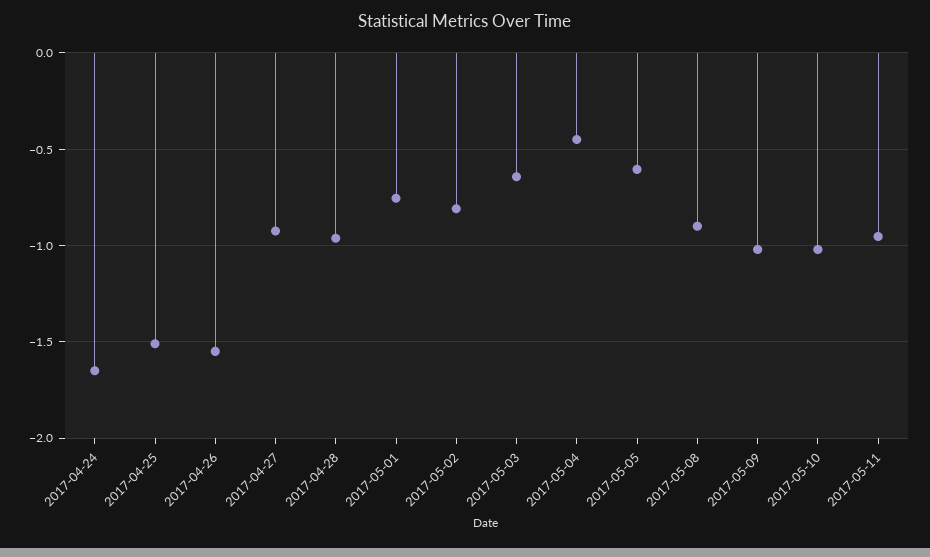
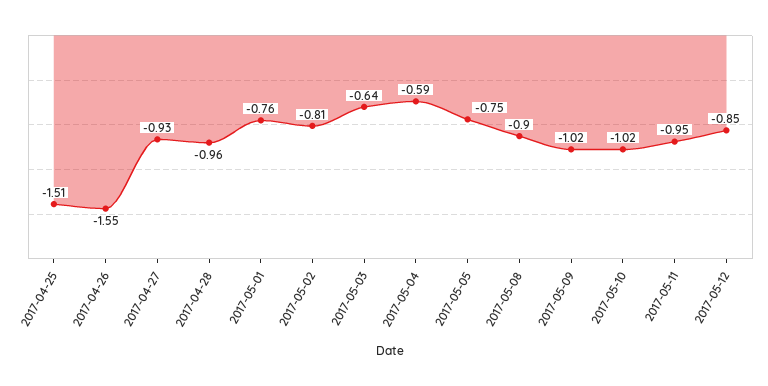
2017-04-24: -1.65 -> none
2017-05-04: -0.45 -> -0.59
2017-05-05: -0.6 -> -0.75
2017-05-12: none -> -0.85

